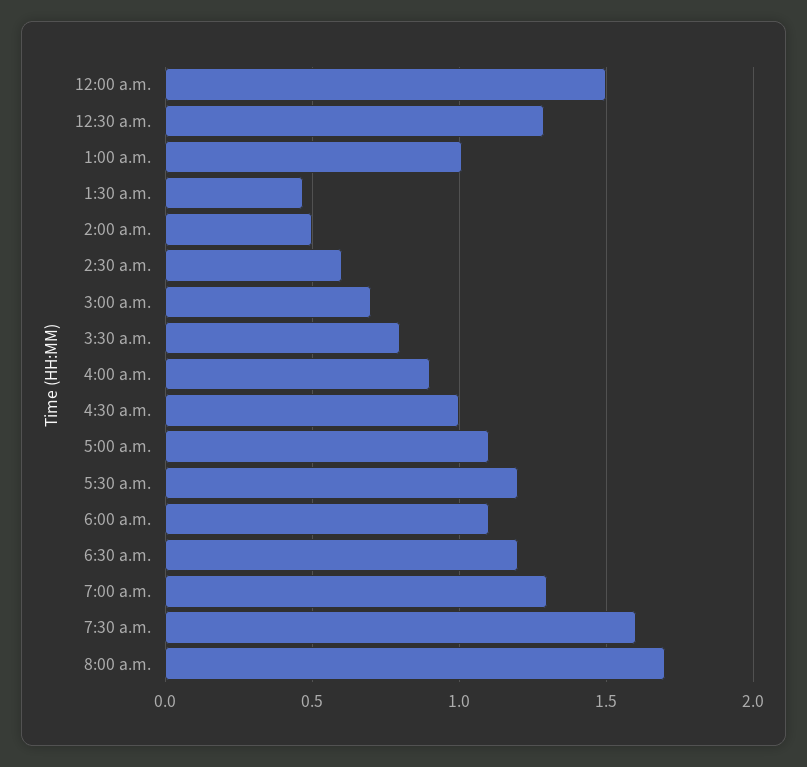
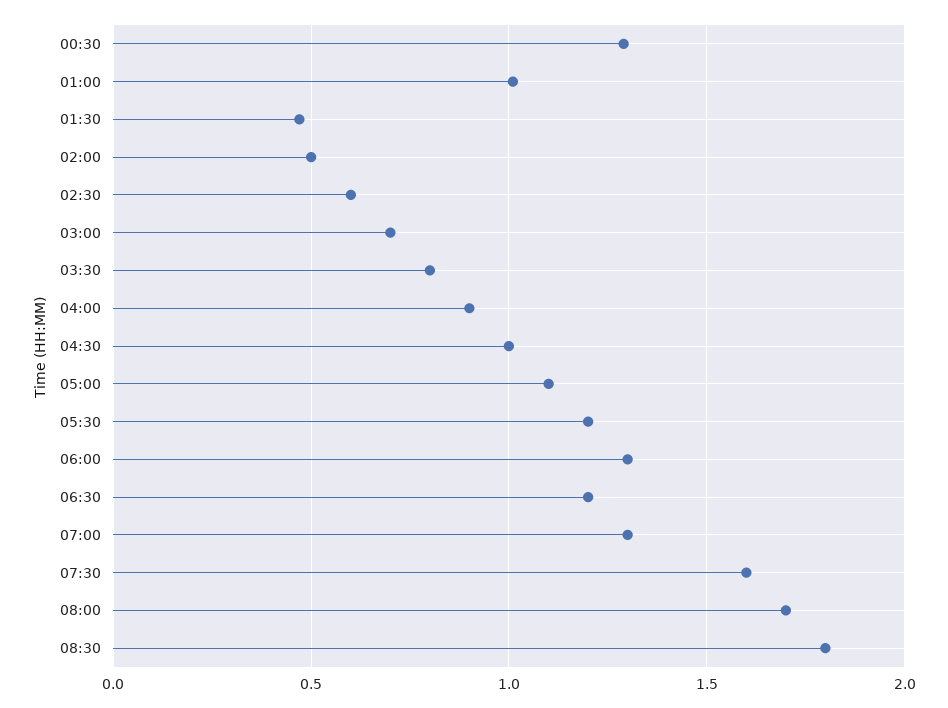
12:00 a.m.: 1.5 -> none
6:00 a.m.: 1.1 -> 1.3
08:30: none -> 1.8

